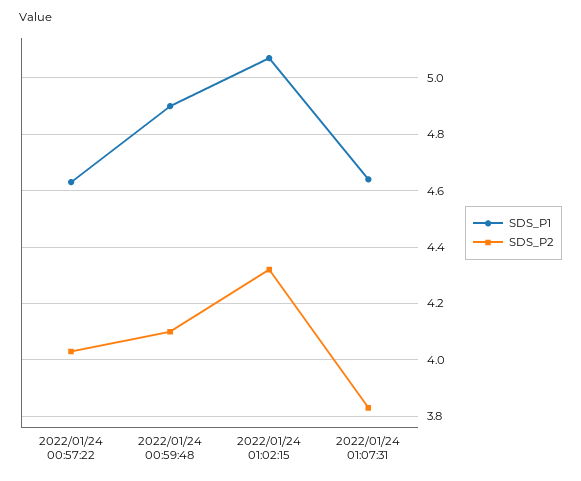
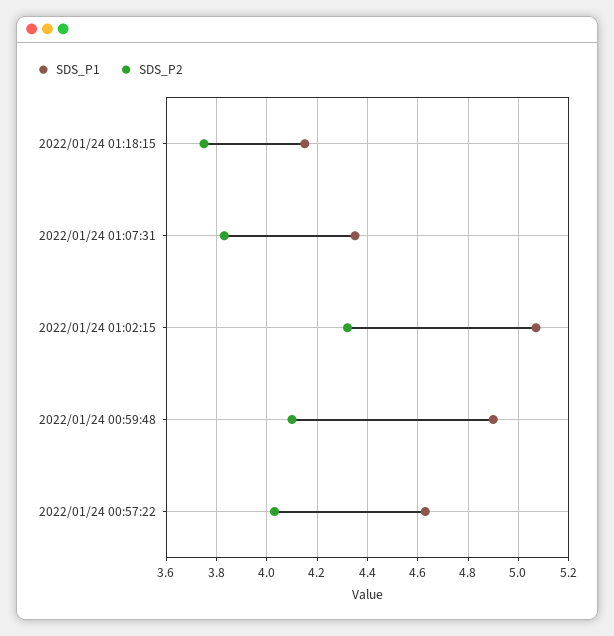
SDS_P1, 2022/01/24 01:07:31: 4.65 -> 4.35
SDS_P1, 2022/01/24 01:18:15: none -> 4.15
SDS_P2, 2022/01/24 01:18:15: none -> 3.75

